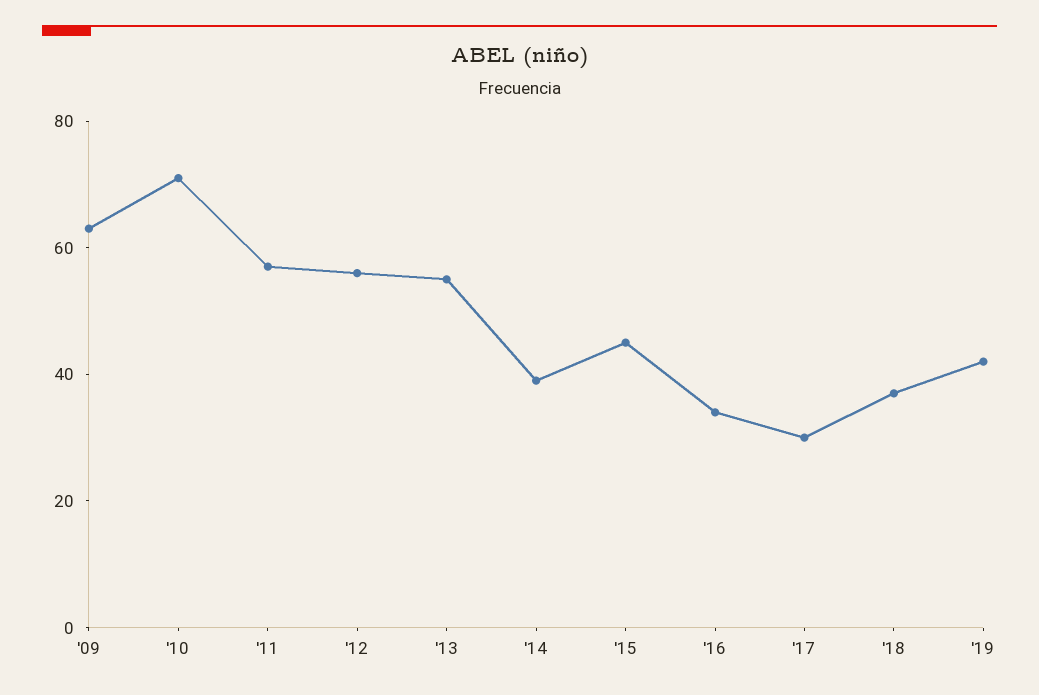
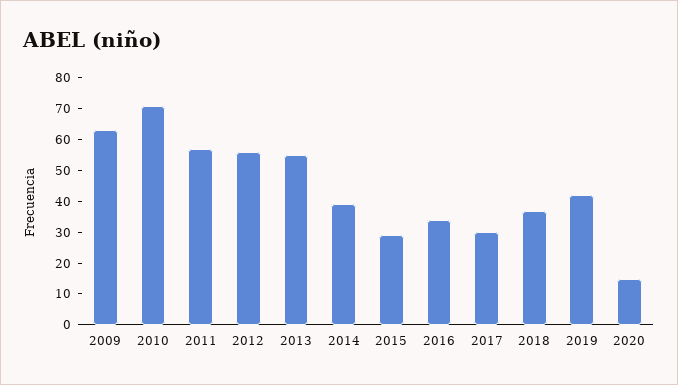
'15: 45 -> 30
2020: none -> 15

